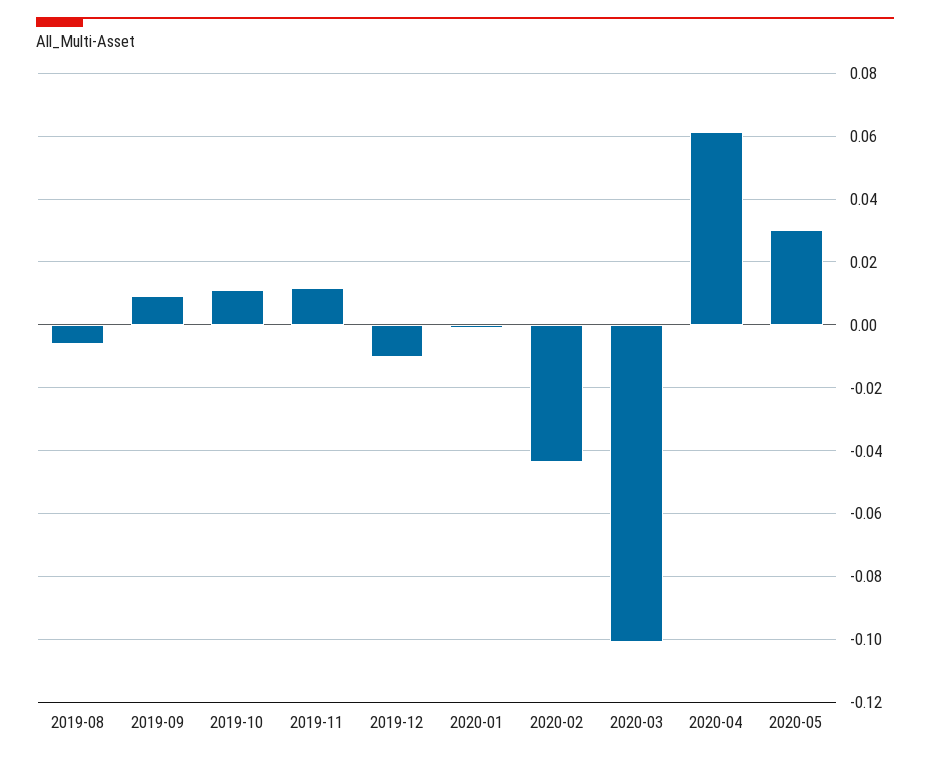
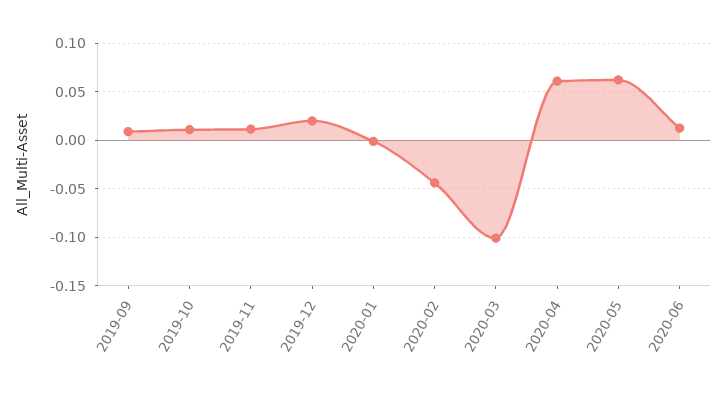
2019-08: -0.006 -> none
2019-12: -0.01 -> 0.02
2020-05: 0.03 -> 0.06
2020-06: none -> 0.01

